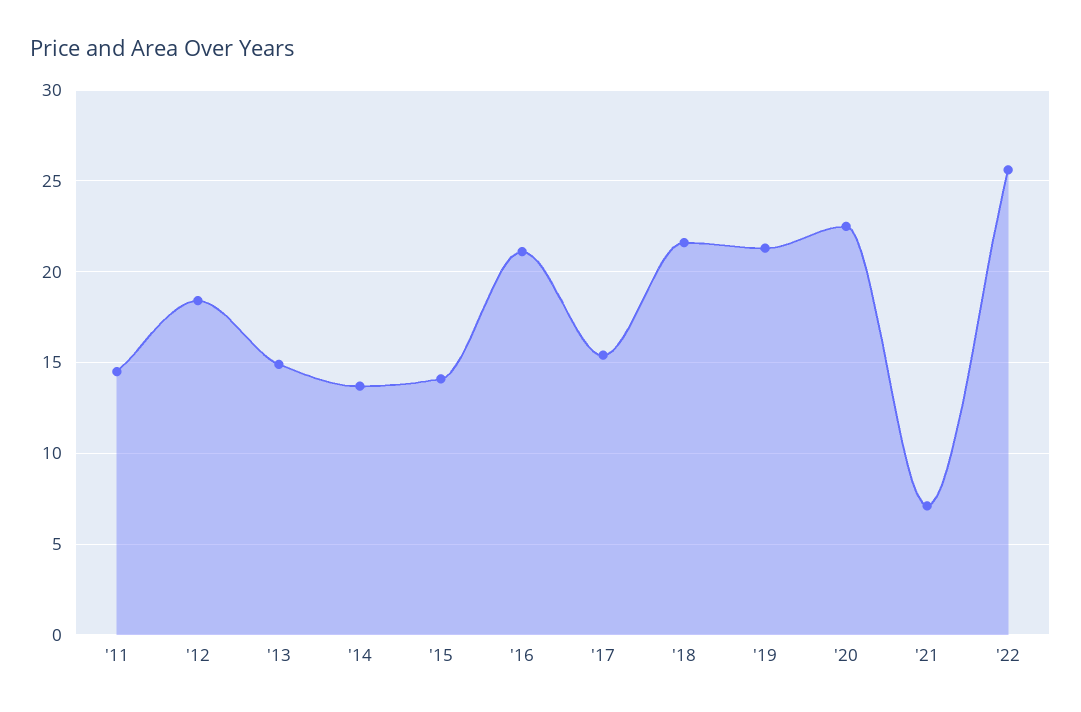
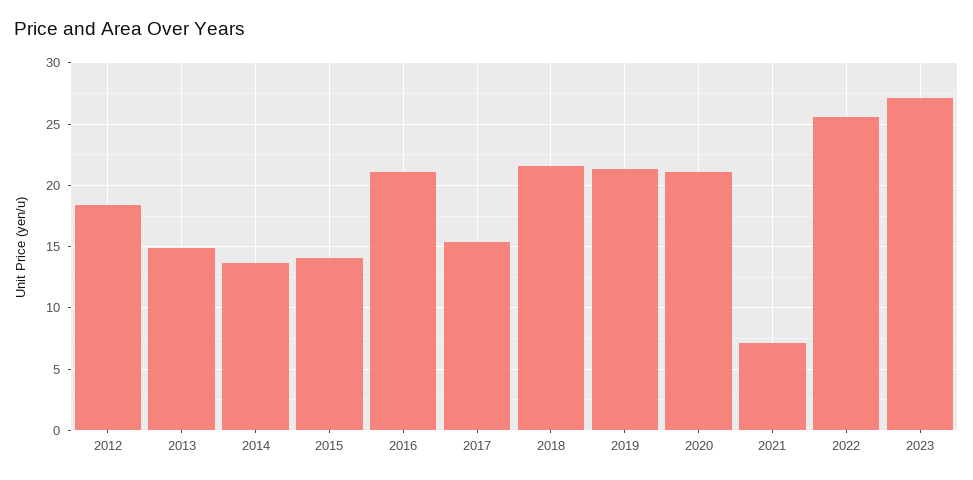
'11: 14.5 -> none
'20: 22.5 -> 21
2023: none -> 27

